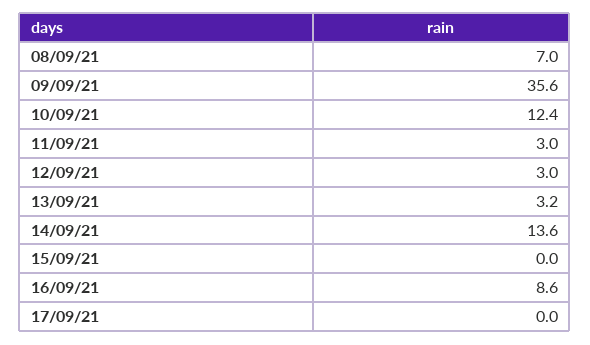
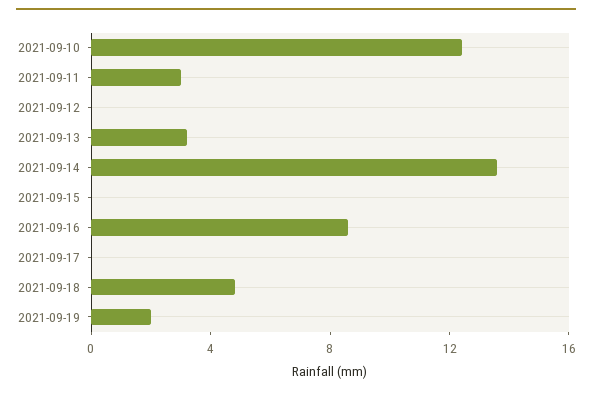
08/09/21: 7 -> none
09/09/21: 35.6 -> none
12/09/21: 3 -> 0
2021-09-18: none -> 5
2021-09-19: none -> 2

